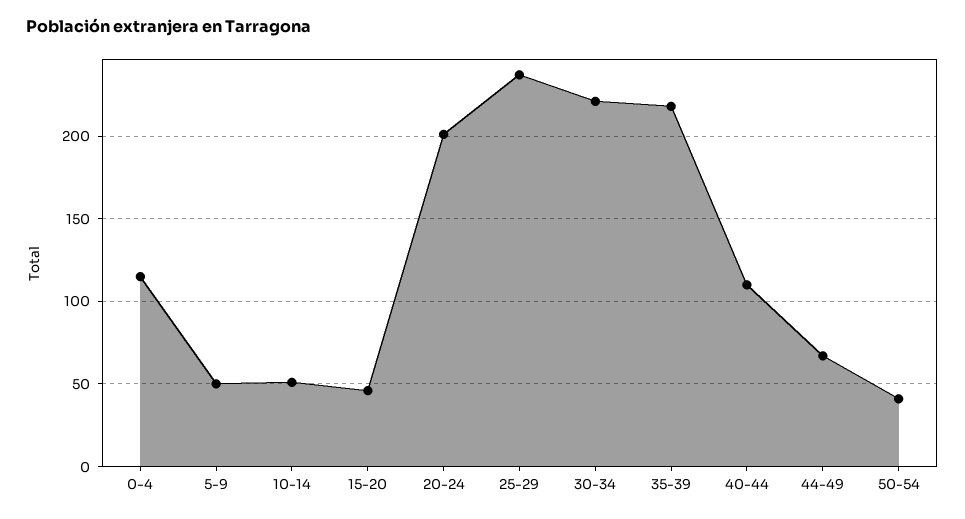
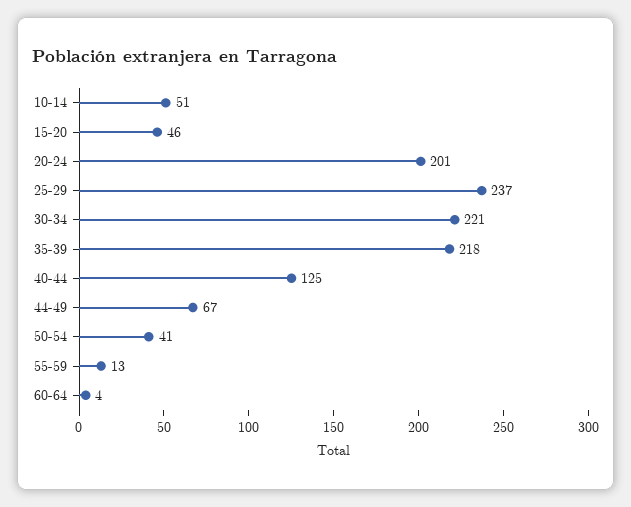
0-4: 115 -> none
5-9: 50 -> none
40-44: 110 -> 125
55-59: none -> 13
60-64: none -> 4

